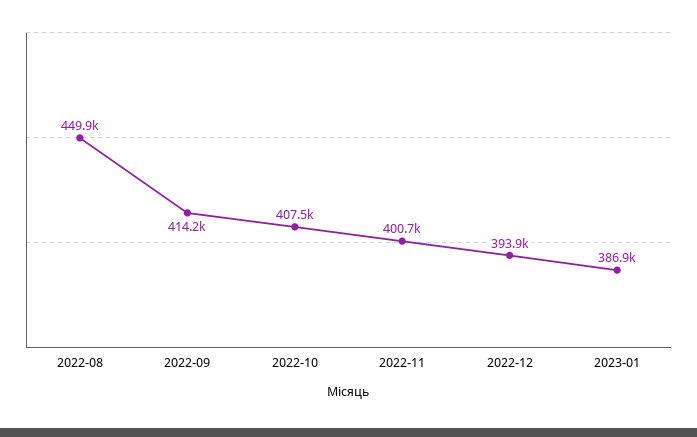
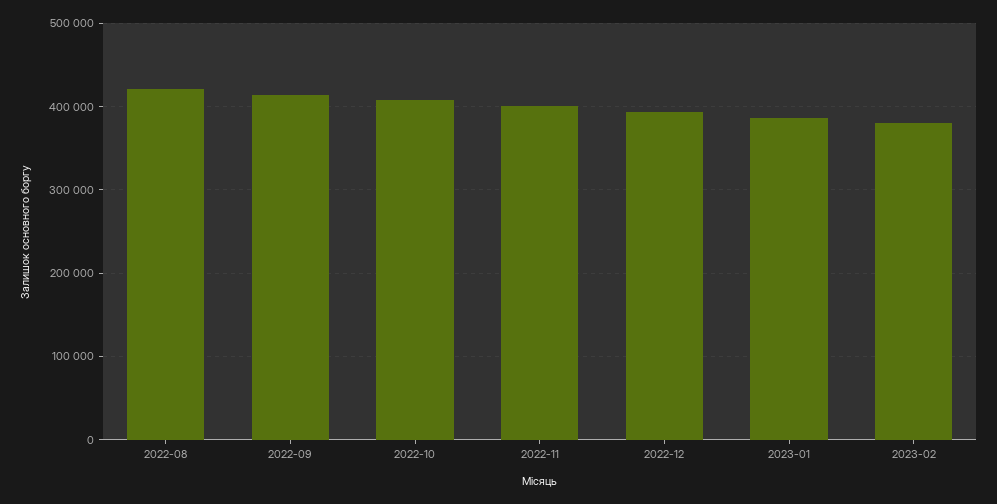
2022-08: 449900 -> 420000
2023-02: none -> 380000

